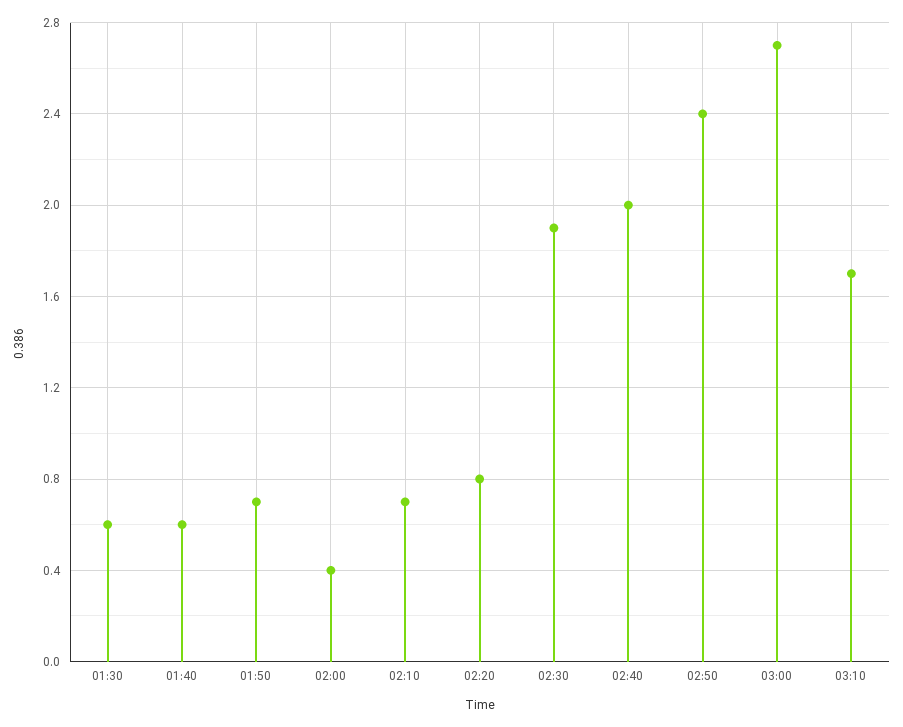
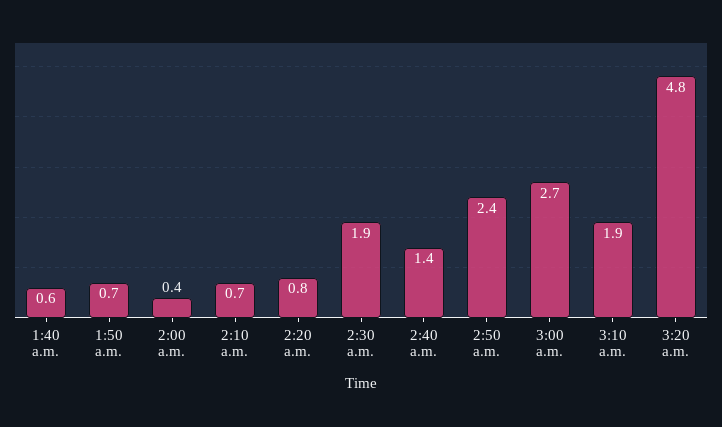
01:30: 0.6 -> none
02:40: 2 -> 1.4
03:10: 1.7 -> 1.9
3:20 a.m.: none -> 4.8

